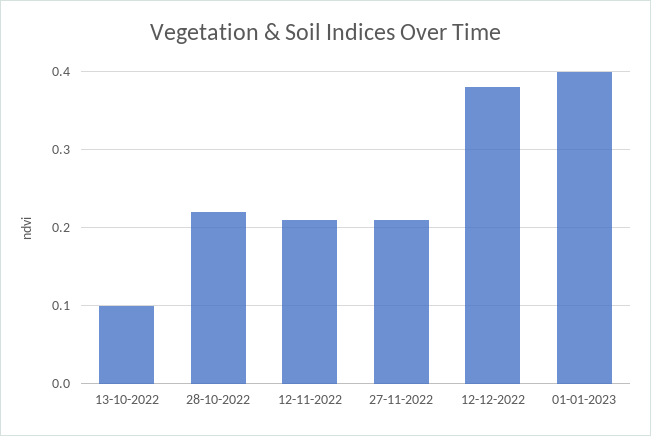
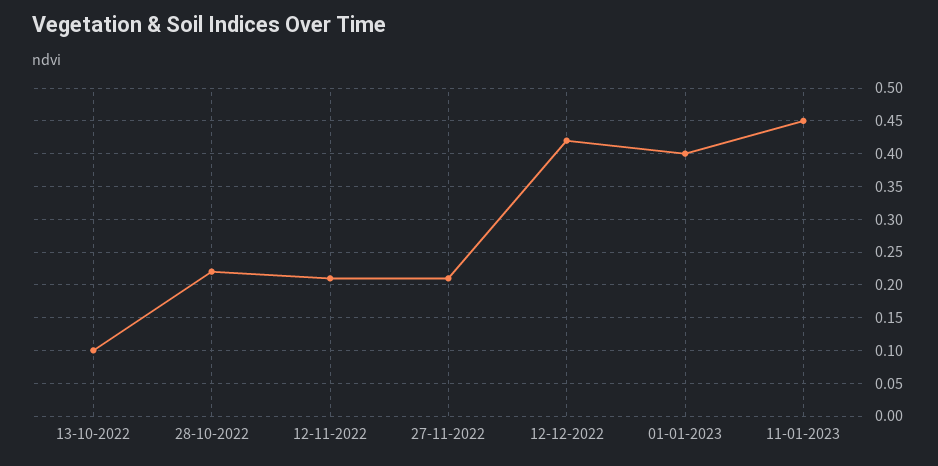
12-12-2022: 0.38 -> 0.42
11-01-2023: none -> 0.45

